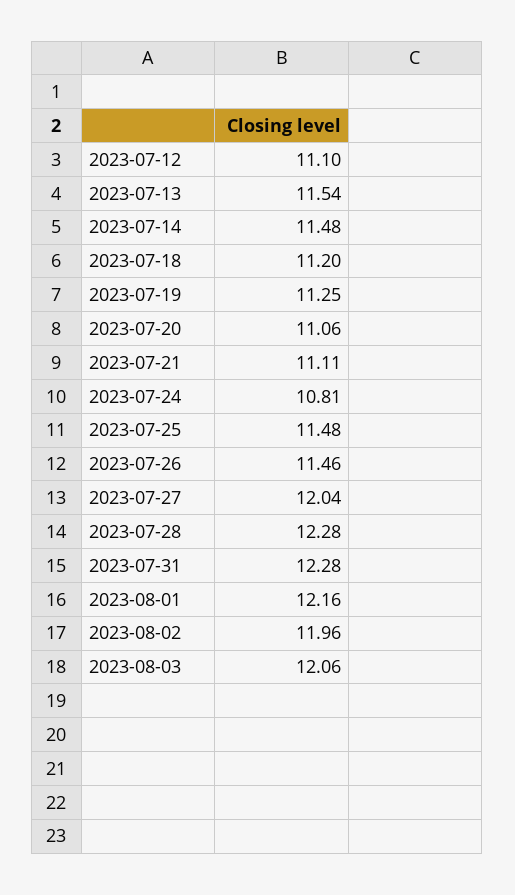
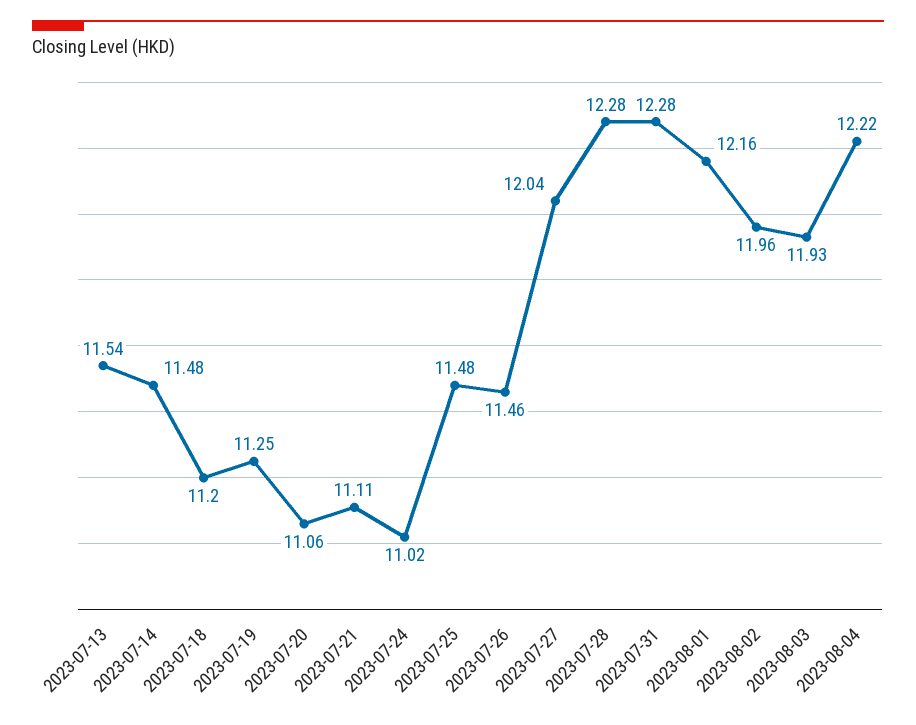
2023-07-12: 11.1 -> none
2023-07-24: 10.81 -> 11.02
2023-08-03: 12.06 -> 11.93
2023-08-04: none -> 12.22

